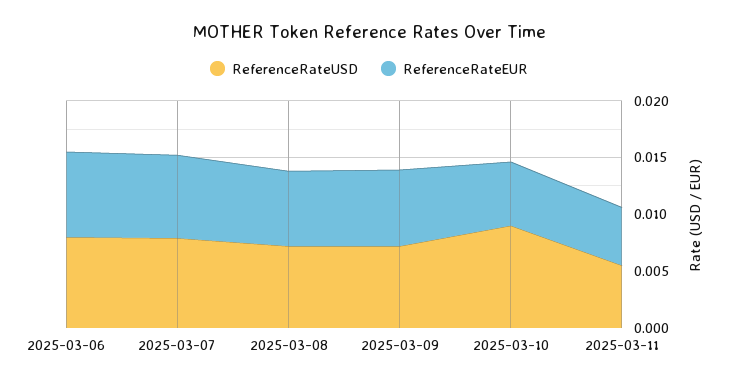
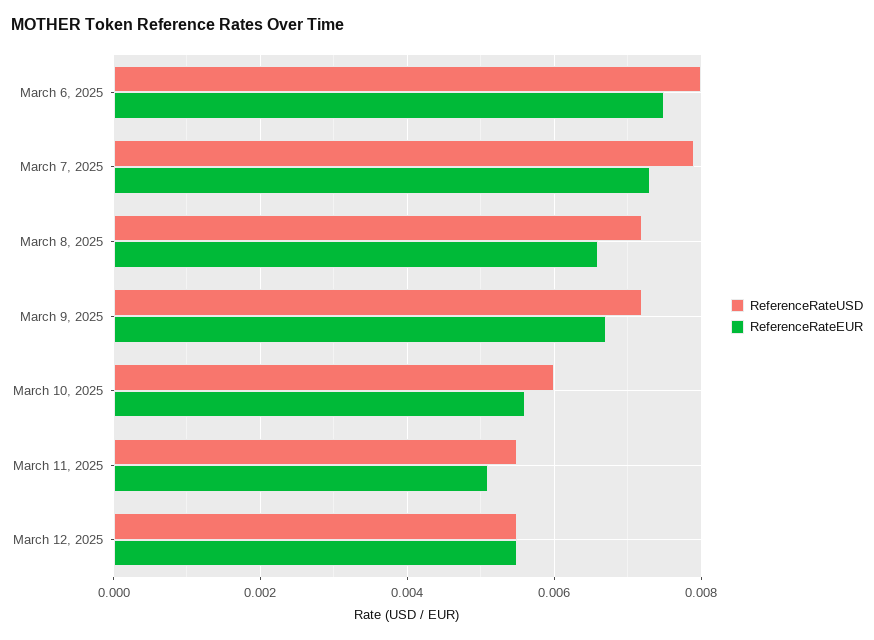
ReferenceRateUSD, 2025-03-10: 0.009 -> 0.006
ReferenceRateUSD, March 12, 2025: none -> 0.0055
ReferenceRateEUR, March 12, 2025: none -> 0.0055

